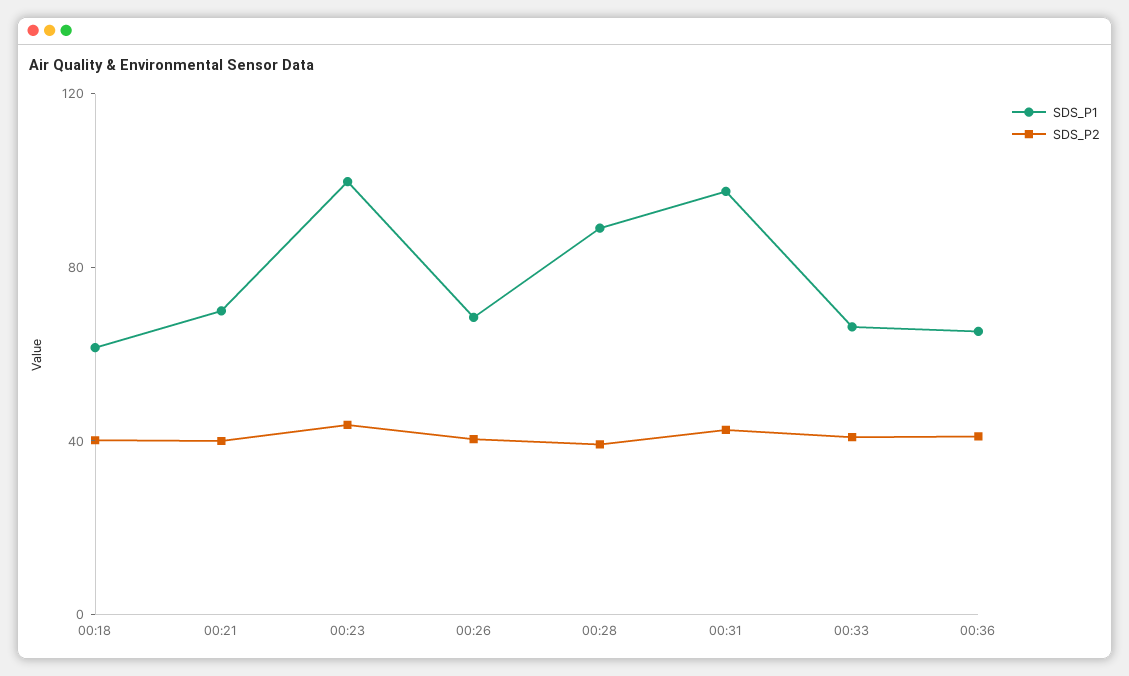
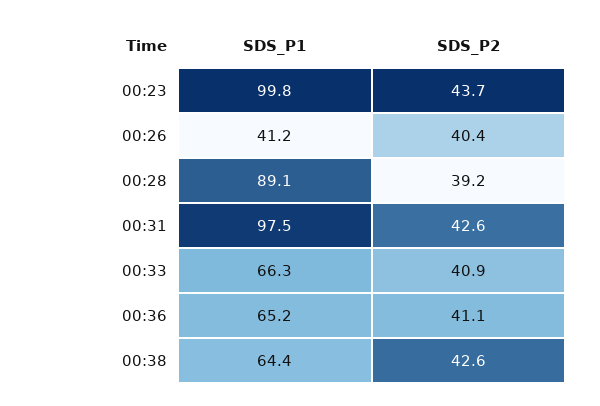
SDS_P1, 00:18: 60 -> none
SDS_P2, 00:18: 40 -> none
SDS_P1, 00:21: 70 -> none
SDS_P2, 00:21: 40 -> none
SDS_P1, 00:26: 70 -> 41.2
SDS_P1, 00:38: none -> 64.4
SDS_P2, 00:38: none -> 42.6

